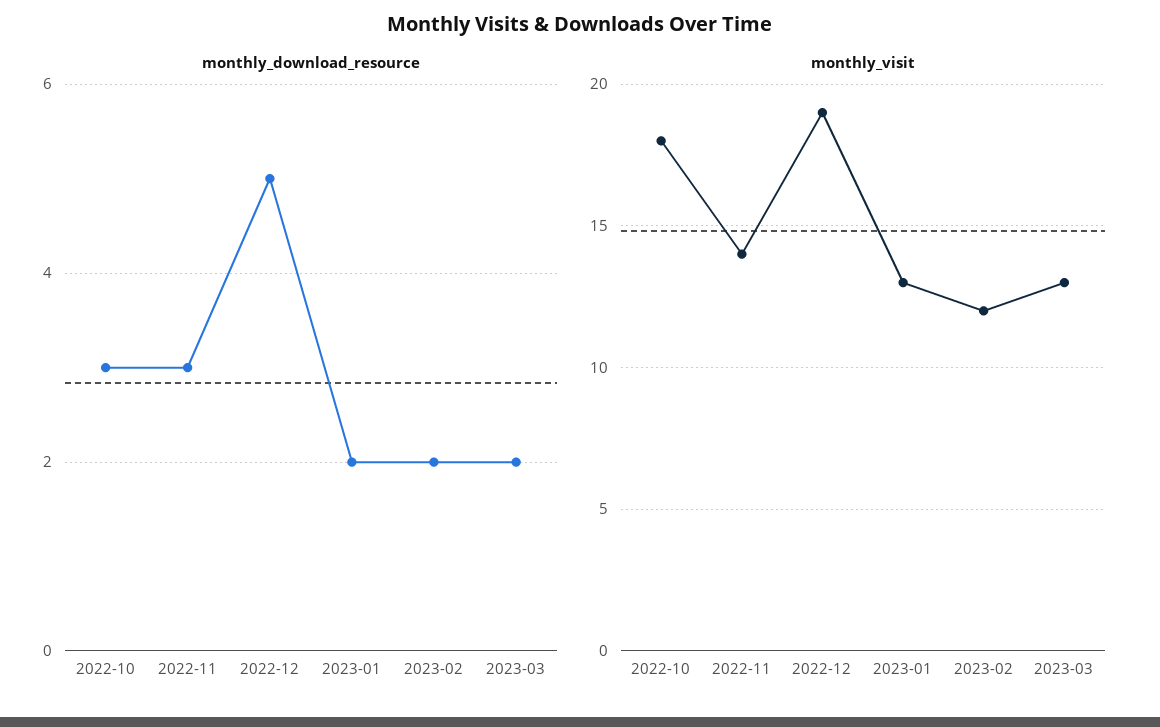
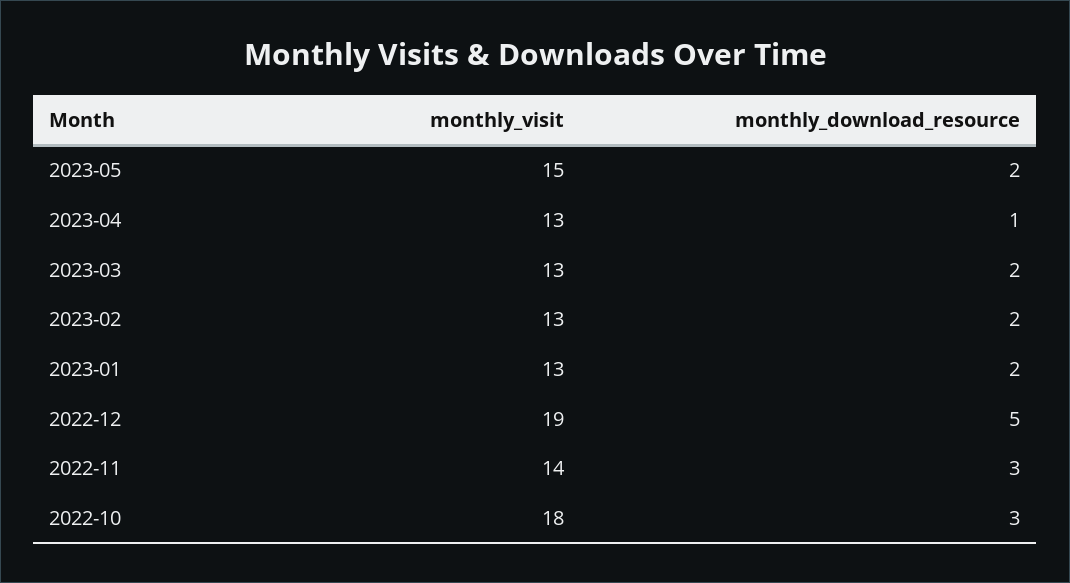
monthly_visit, 2023-02: 12 -> 13
monthly_visit, 2023-05: none -> 15
monthly_download_resource, 2023-05: none -> 2
monthly_visit, 2023-04: none -> 13
monthly_download_resource, 2023-04: none -> 1

